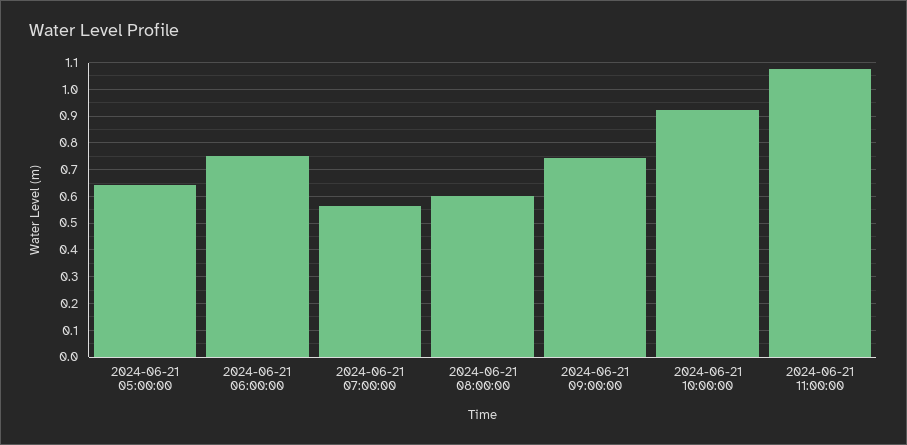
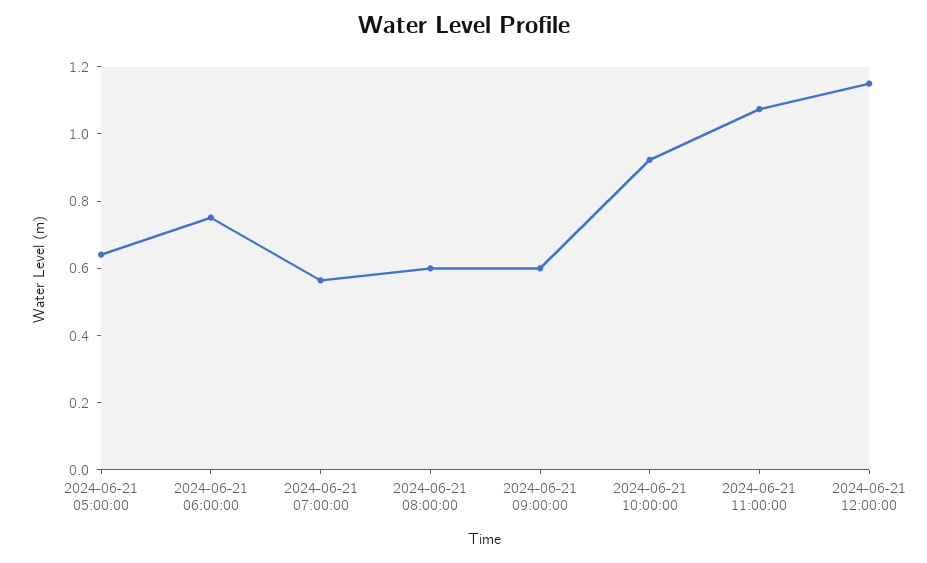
2024-06-21 09:00:00: 0.75 -> 0.6
2024-06-21 12:00:00: none -> 1.15

